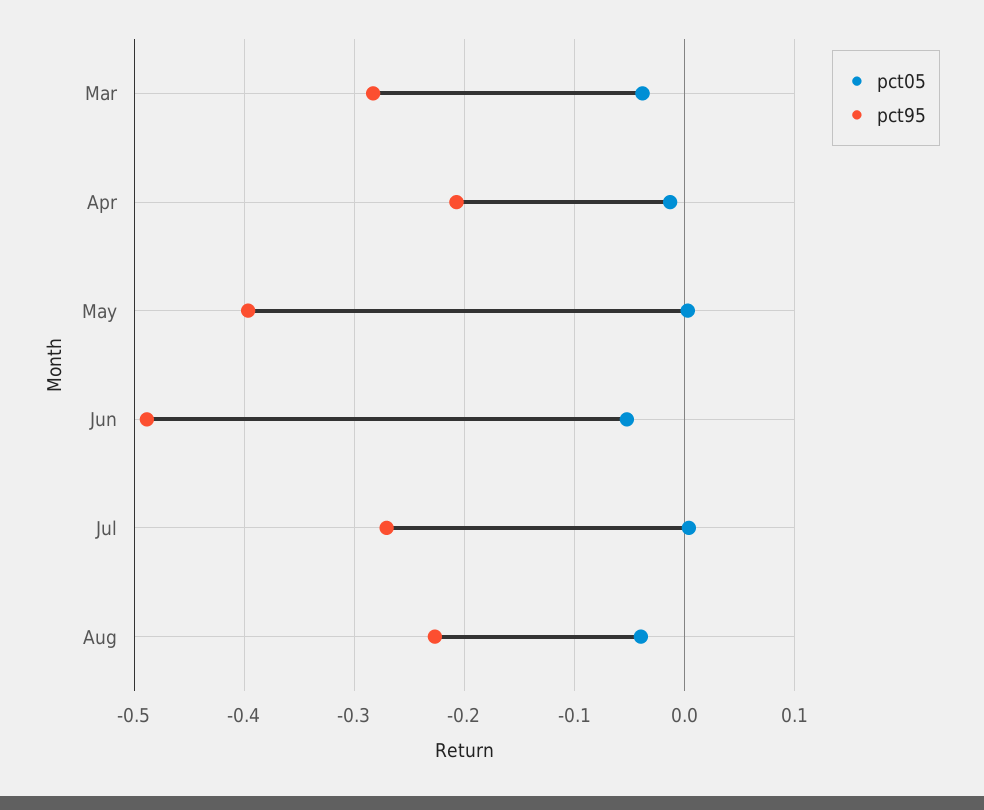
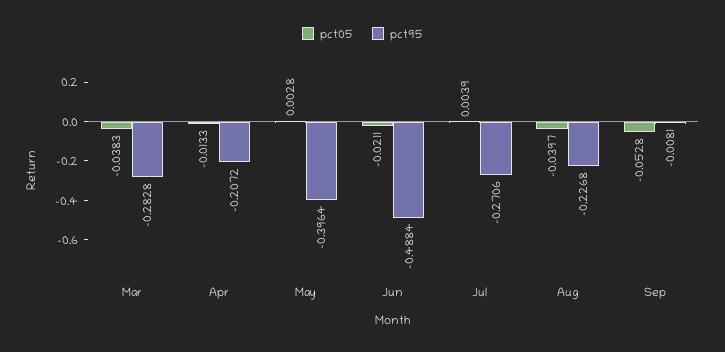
pct05, Jun: -0.05 -> -0.0211
pct05, Sep: none -> -0.0528
pct95, Sep: none -> -0.0081

